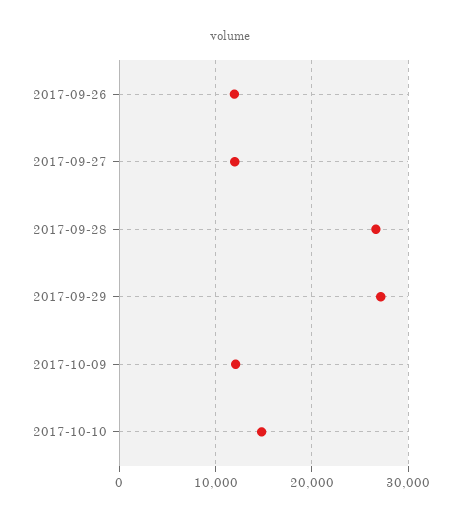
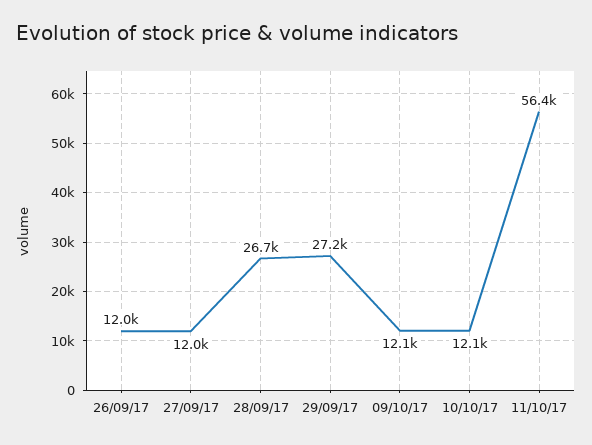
2017-10-10: 15000 -> 12100
11/10/17: none -> 56400

